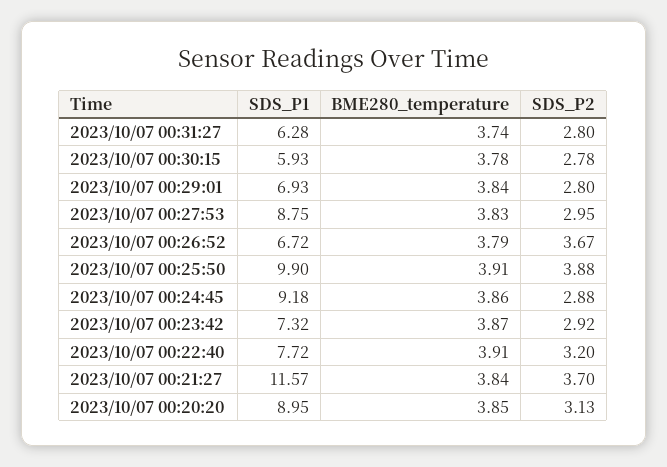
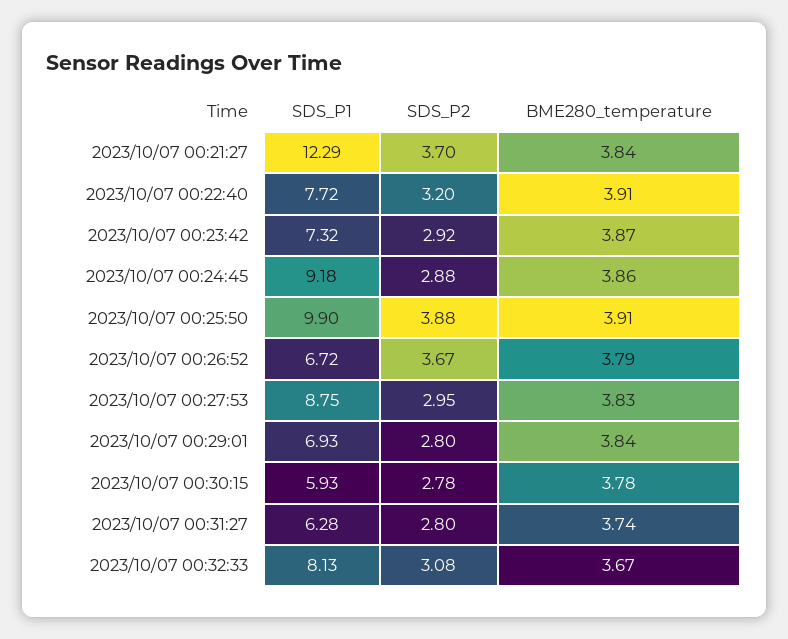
SDS_P1, 2023/10/07 00:21:27: 11.57 -> 12.29
SDS_P1, 2023/10/07 00:20:20: 8.95 -> none
BME280_temperature, 2023/10/07 00:20:20: 3.85 -> none
SDS_P2, 2023/10/07 00:20:20: 3.13 -> none
SDS_P1, 2023/10/07 00:32:33: none -> 8.13
SDS_P2, 2023/10/07 00:32:33: none -> 3.08
BME280_temperature, 2023/10/07 00:32:33: none -> 3.67

